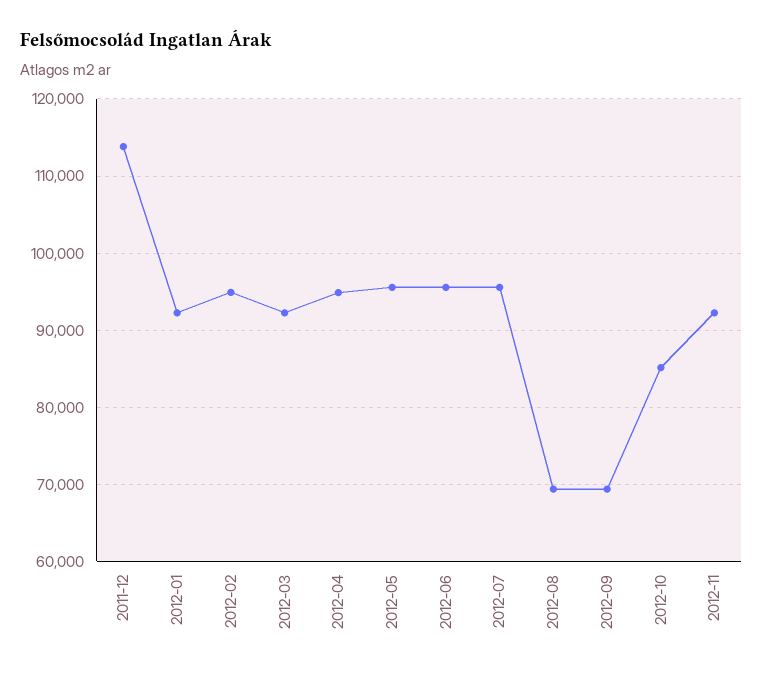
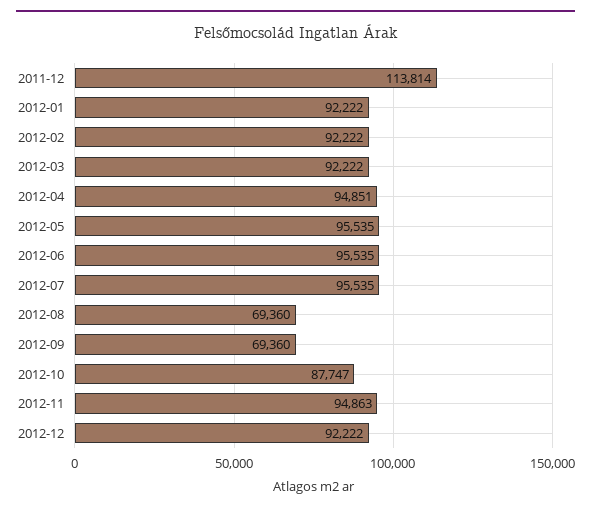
2012-02: 95000 -> 92222
2012-10: 85000 -> 87747
2012-11: 92000 -> 94863
2012-12: none -> 92222

